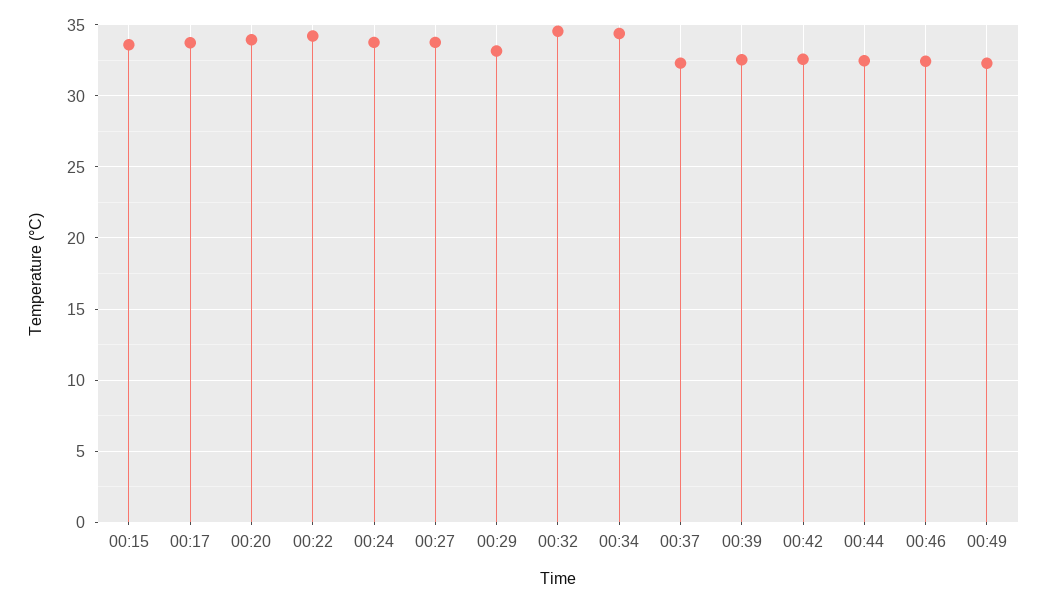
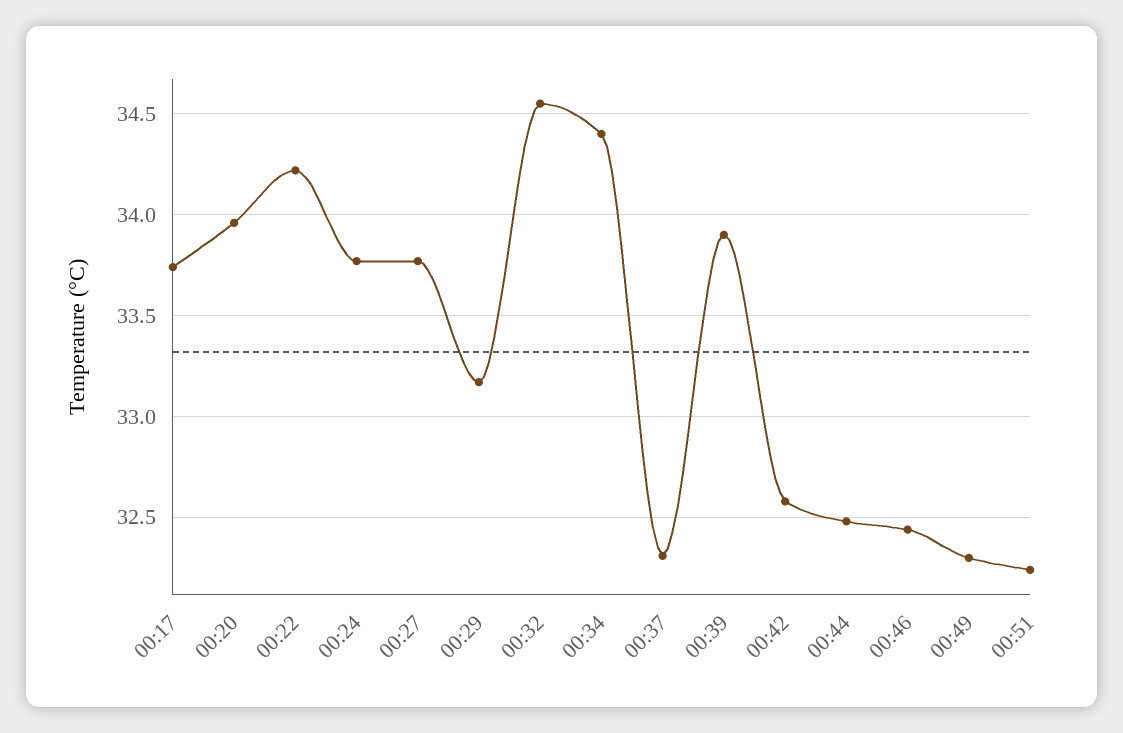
00:15: 33.5 -> none
00:39: 32.5 -> 33.9
00:51: none -> 32.25

